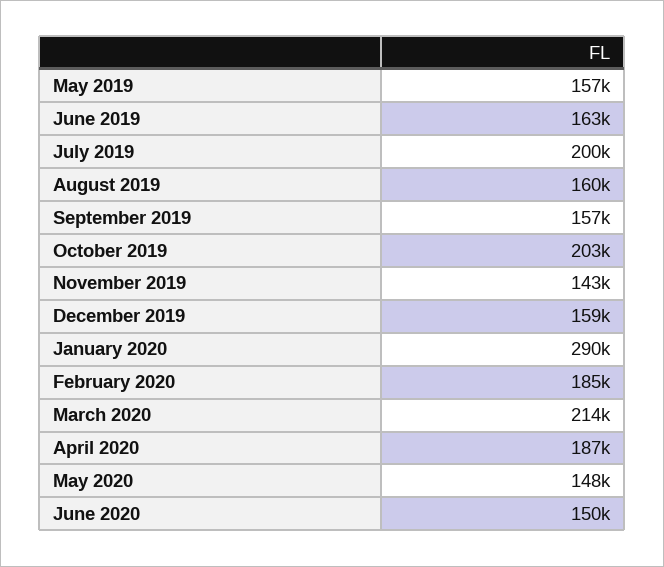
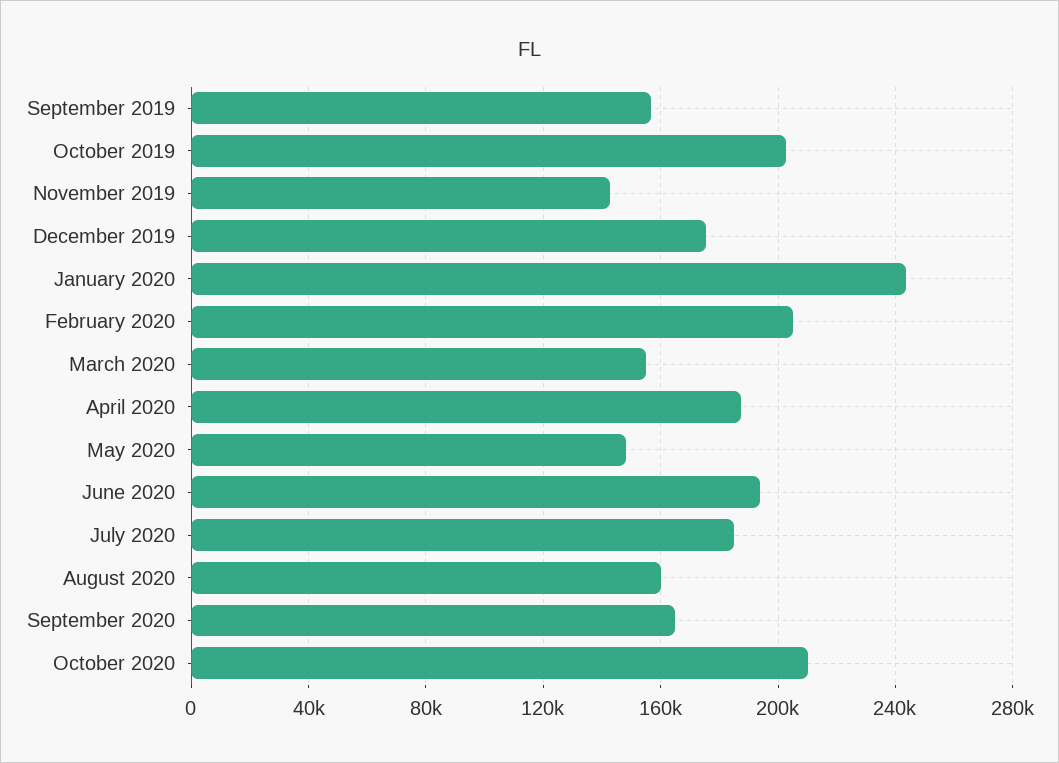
May 2019: 157000 -> none
June 2019: 163000 -> none
July 2019: 200000 -> none
August 2019: 160000 -> none
December 2019: 159000 -> 175000
January 2020: 290000 -> 245000
February 2020: 185000 -> 205000
March 2020: 214000 -> 155000
June 2020: 150000 -> 195000
July 2020: none -> 185000
August 2020: none -> 160000
September 2020: none -> 165000
October 2020: none -> 210000

